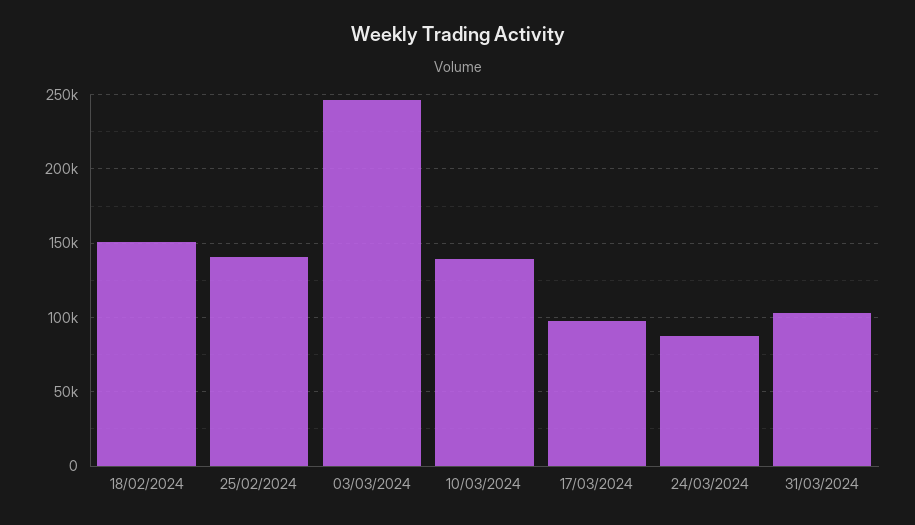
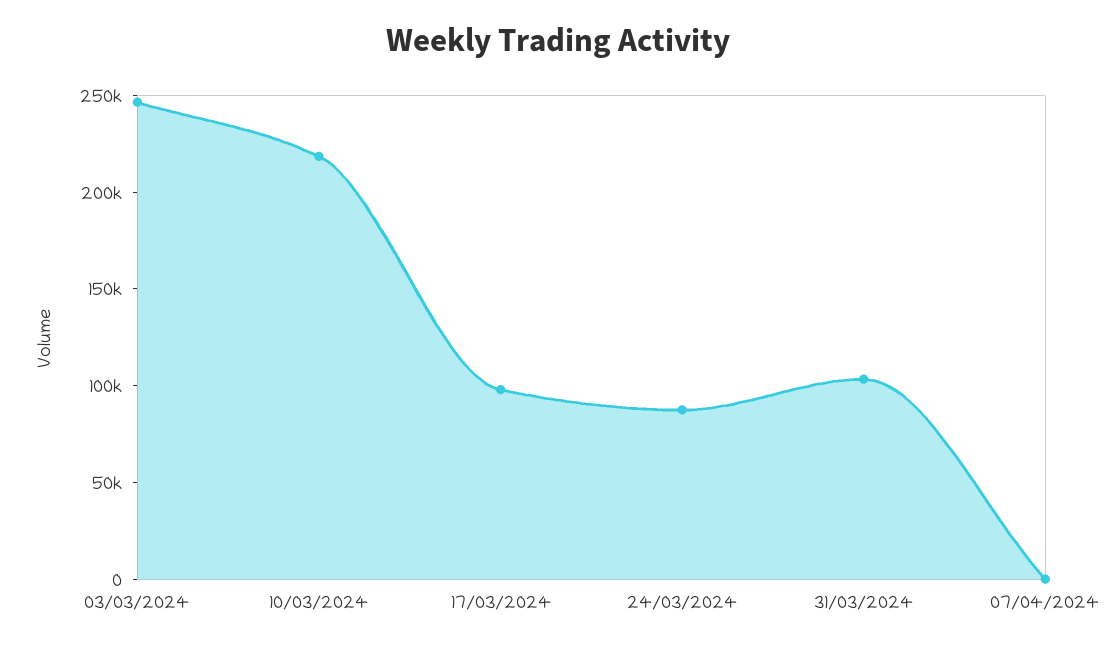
18/02/2024: 150000 -> none
25/02/2024: 140000 -> none
10/03/2024: 140000 -> 220000
07/04/2024: none -> 0

